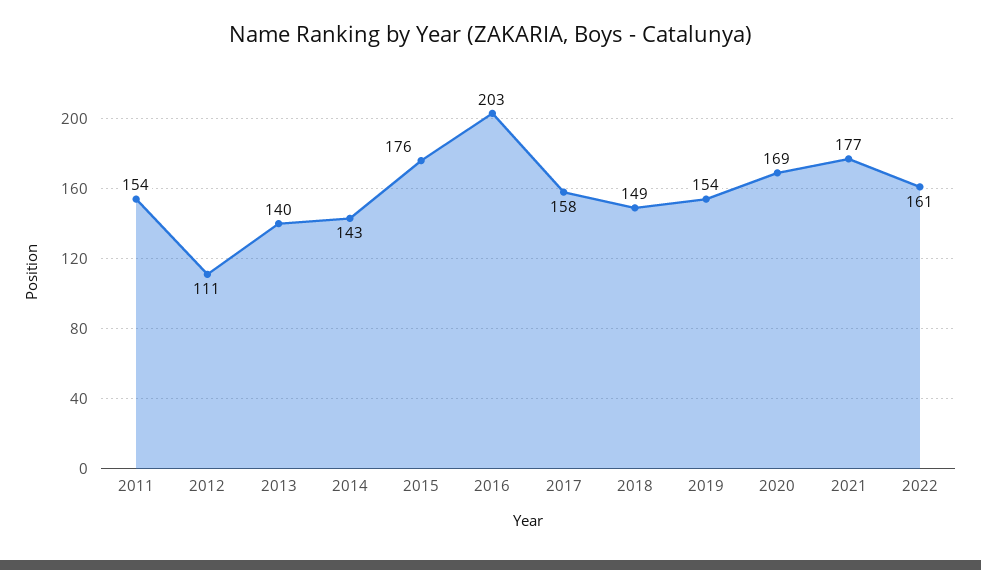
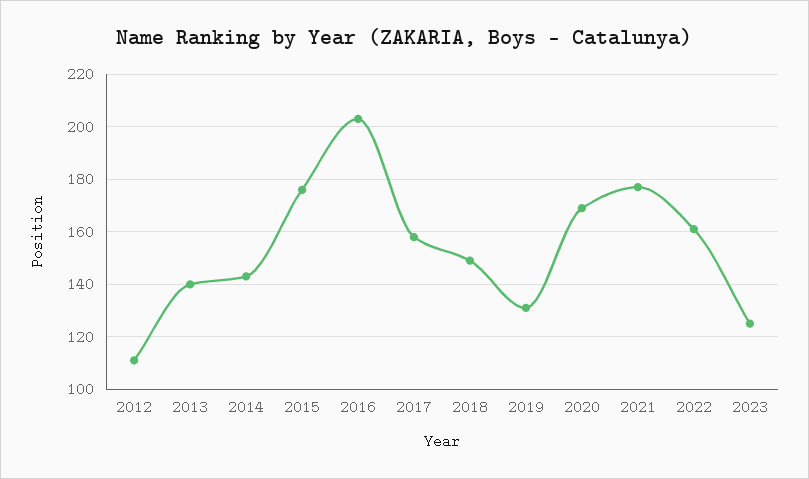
2011: 154 -> none
2019: 154 -> 130
2023: none -> 125

